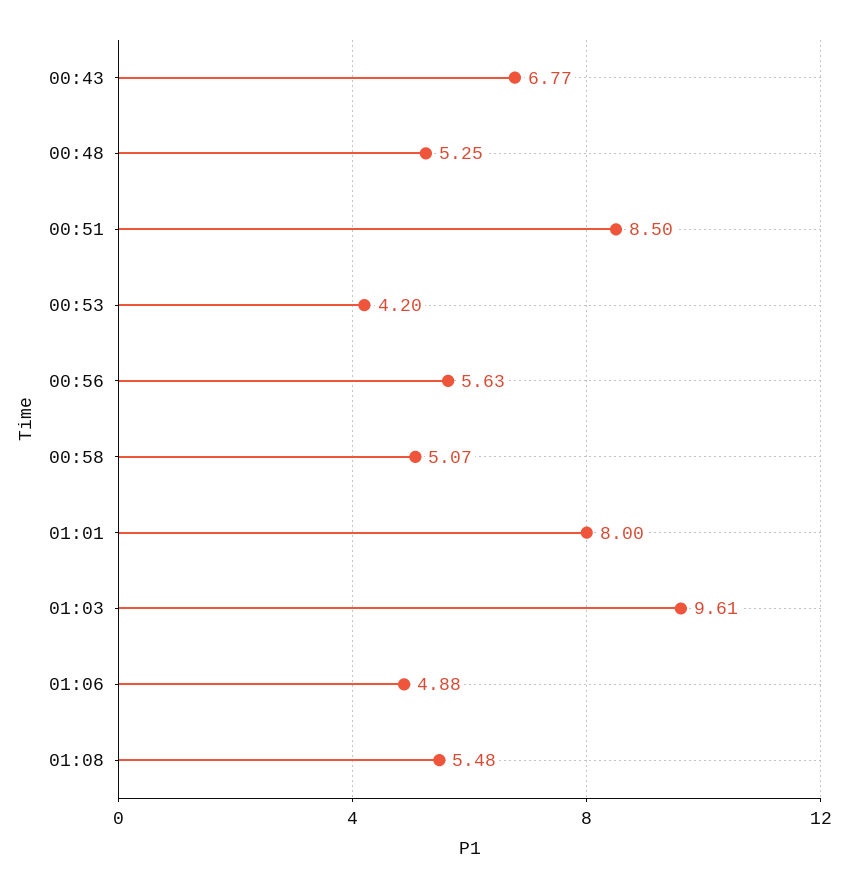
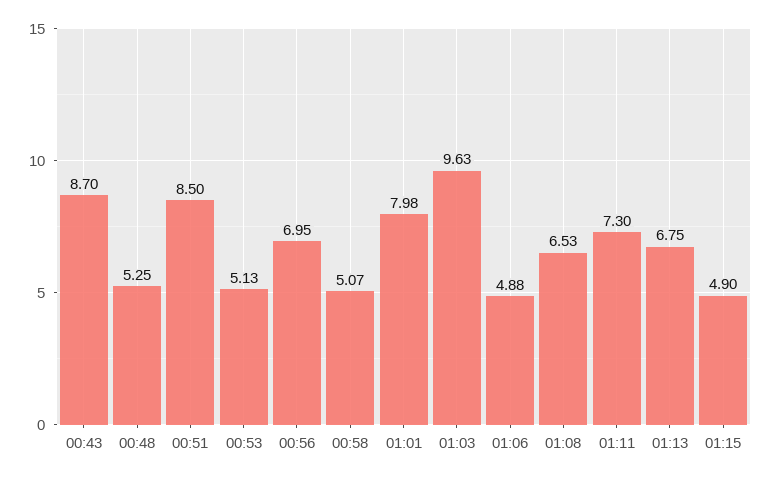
00:43: 6.77 -> 8.7
00:53: 4.2 -> 5.13
00:56: 5.63 -> 6.95
01:01: 8 -> 7.98
01:03: 9.61 -> 9.63
01:08: 5.48 -> 6.53
01:11: none -> 7.3
01:13: none -> 6.75
01:15: none -> 4.9

